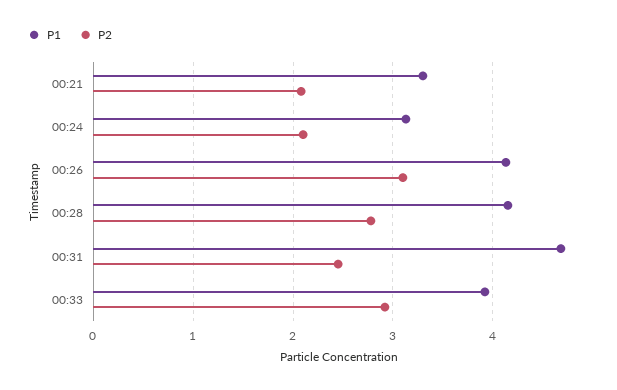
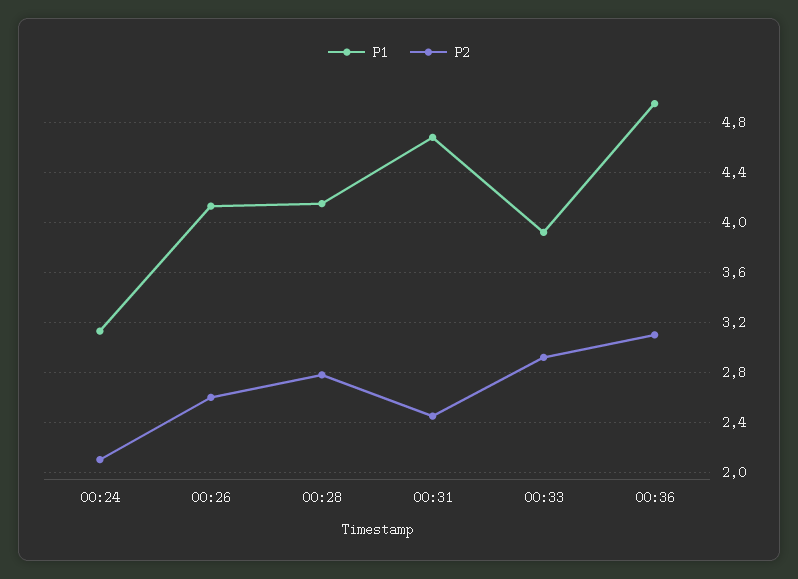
P1, 00:21: 3.3 -> none
P2, 00:21: 2.1 -> none
P2, 00:26: 3.1 -> 2.6
P1, 00:36: none -> 4.95
P2, 00:36: none -> 3.1

